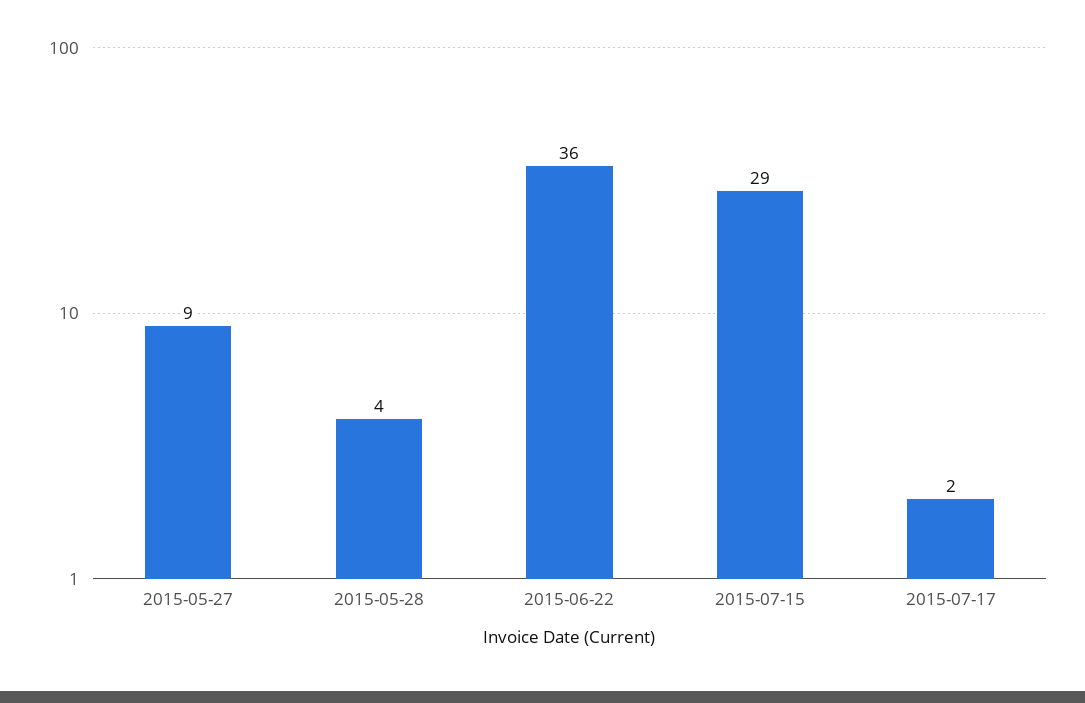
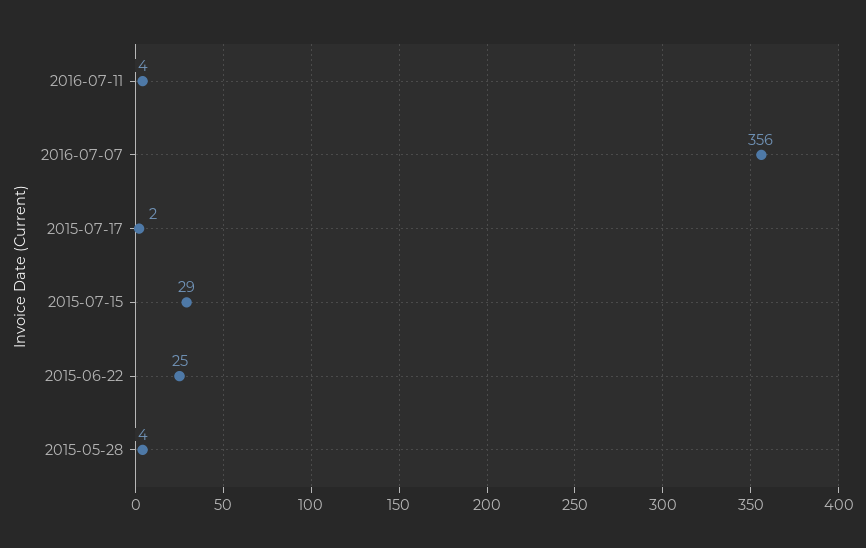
2015-05-27: 9 -> none
2015-06-22: 36 -> 25
2016-07-11: none -> 4
2016-07-07: none -> 356

